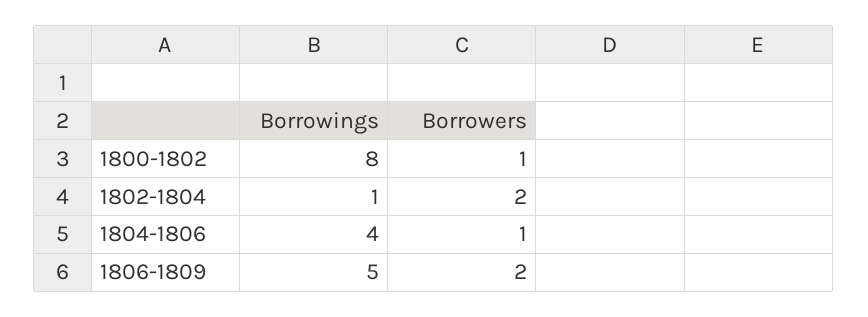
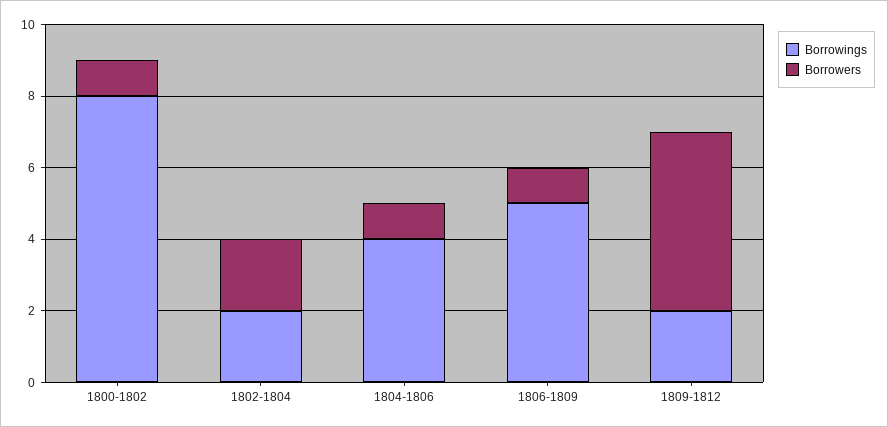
Borrowings, 1802-1804: 1 -> 2
Borrowers, 1806-1809: 2 -> 1
Borrowings, 1809-1812: none -> 2
Borrowers, 1809-1812: none -> 5

